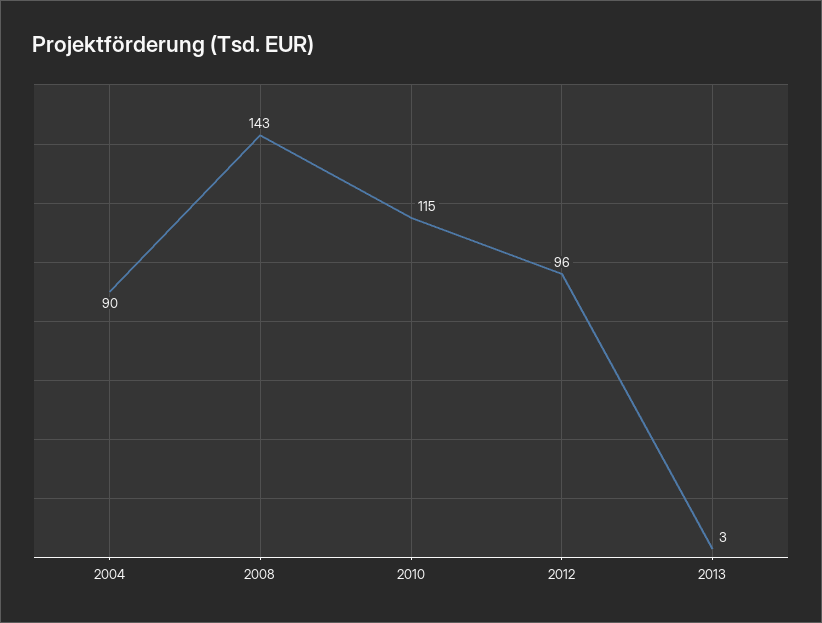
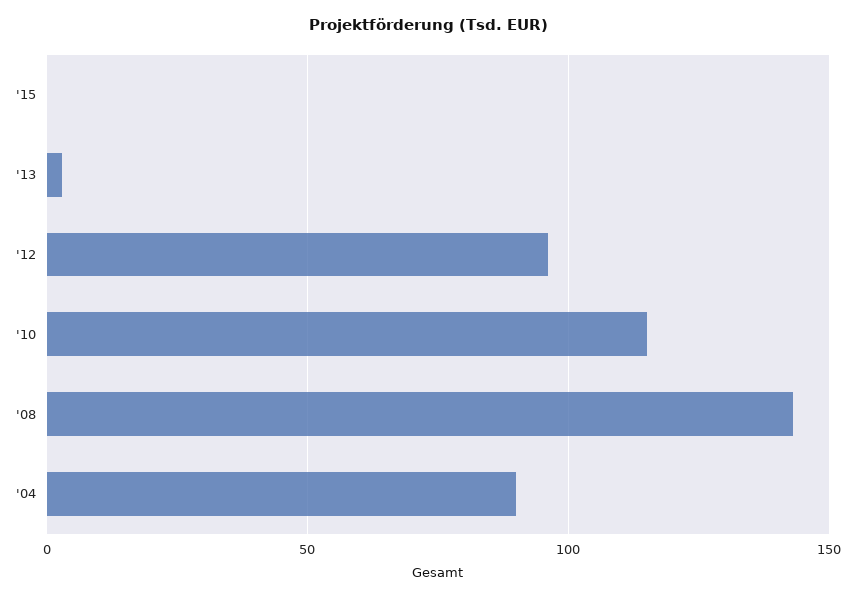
'15: none -> 0

